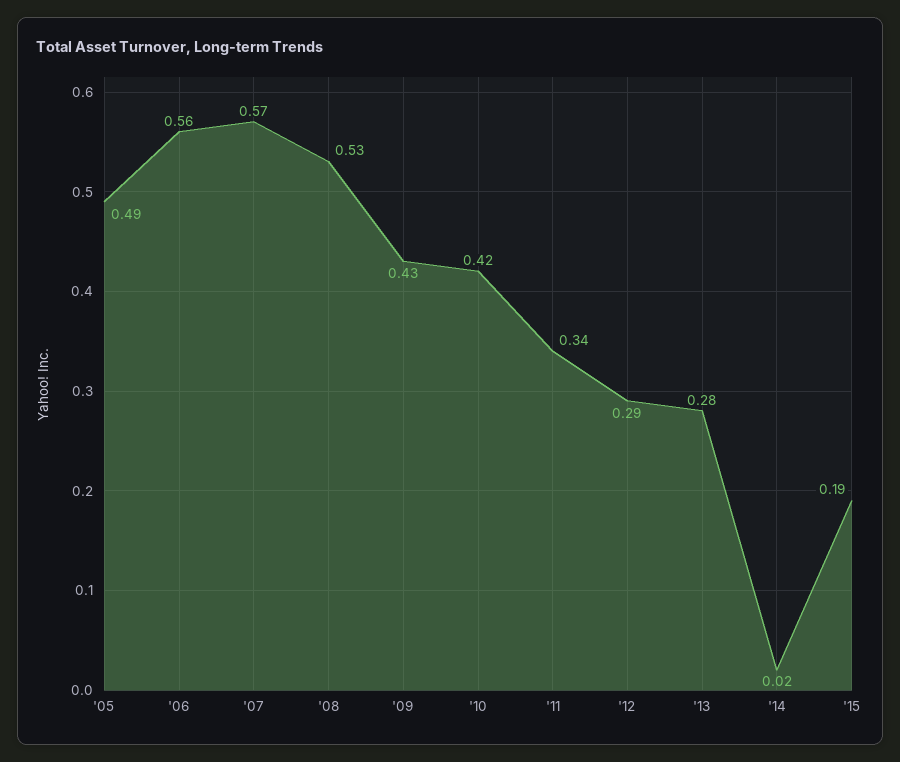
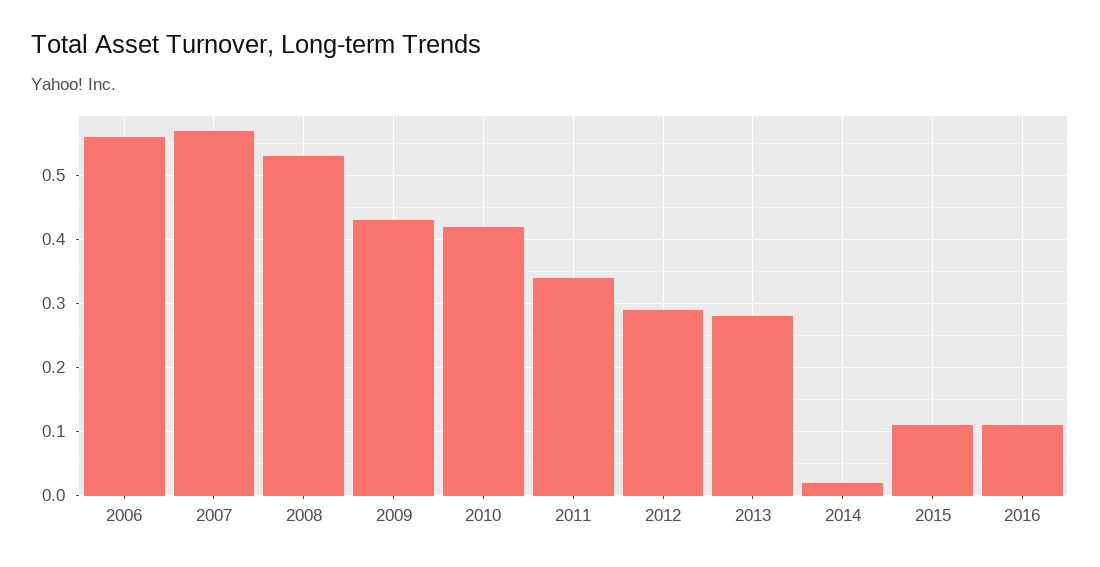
'05: 0.49 -> none
'15: 0.19 -> 0.11
2016: none -> 0.11

